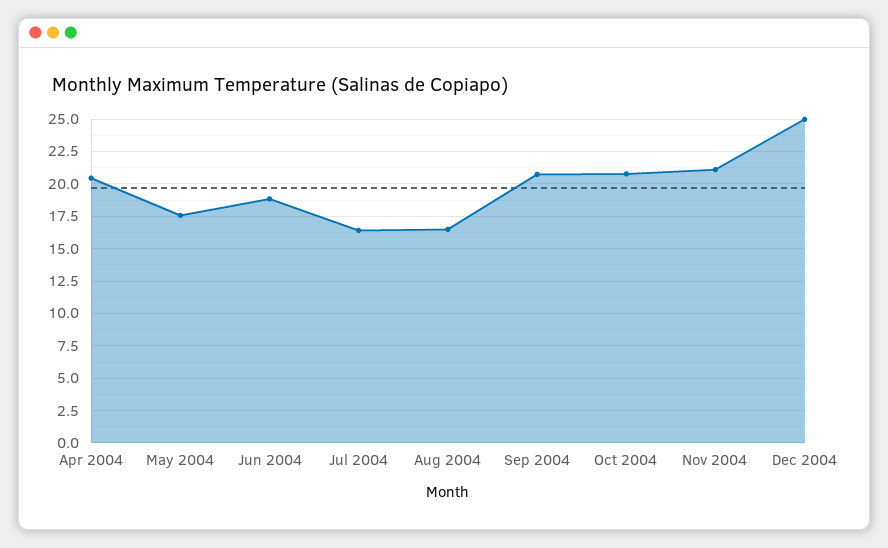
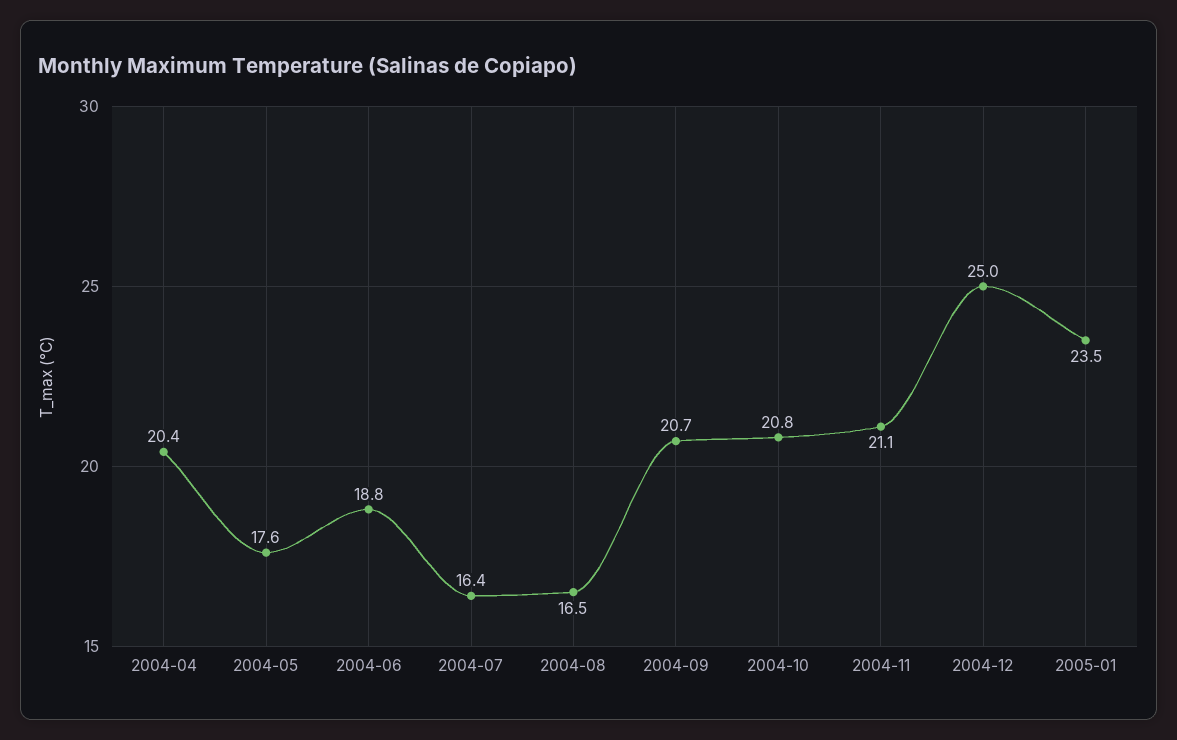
2005-01: none -> 23.5

